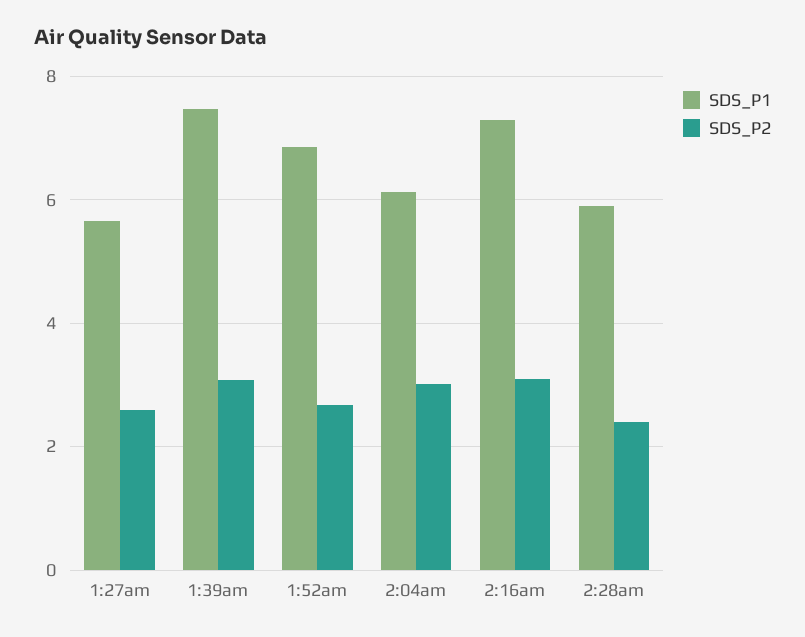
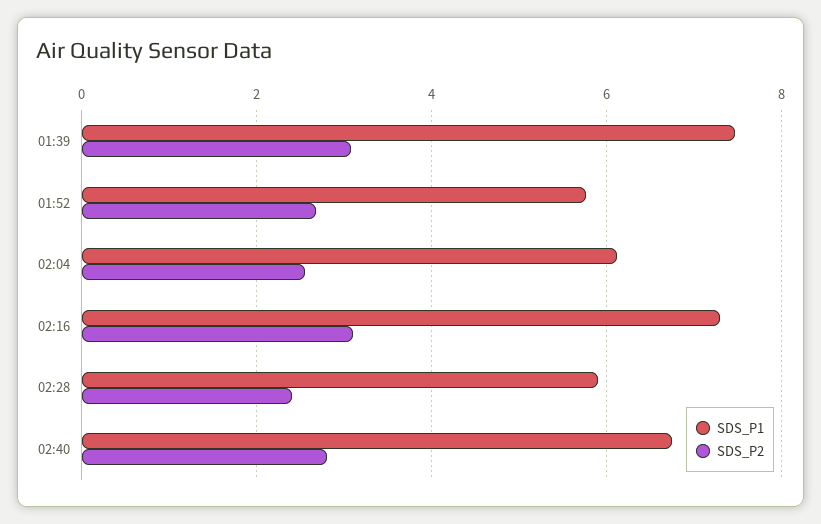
SDS_P1, 1:27am: 5.6 -> none
SDS_P2, 1:27am: 2.6 -> none
SDS_P1, 1:52am: 6.8 -> 5.8
SDS_P2, 2:04am: 3 -> 2.6
SDS_P1, 02:40: none -> 6.8
SDS_P2, 02:40: none -> 2.8

